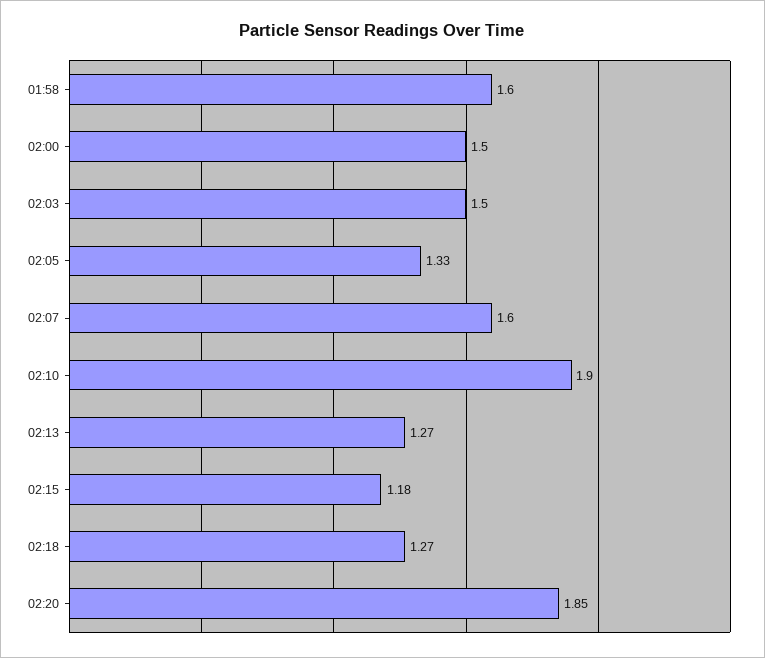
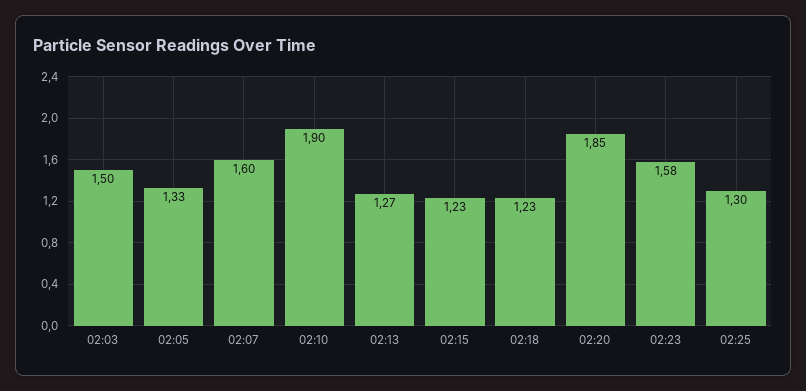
01:58: 1.6 -> none
02:00: 1.5 -> none
02:15: 1.18 -> 1.23
02:18: 1.27 -> 1.23
02:23: none -> 1.58
02:25: none -> 1.3

